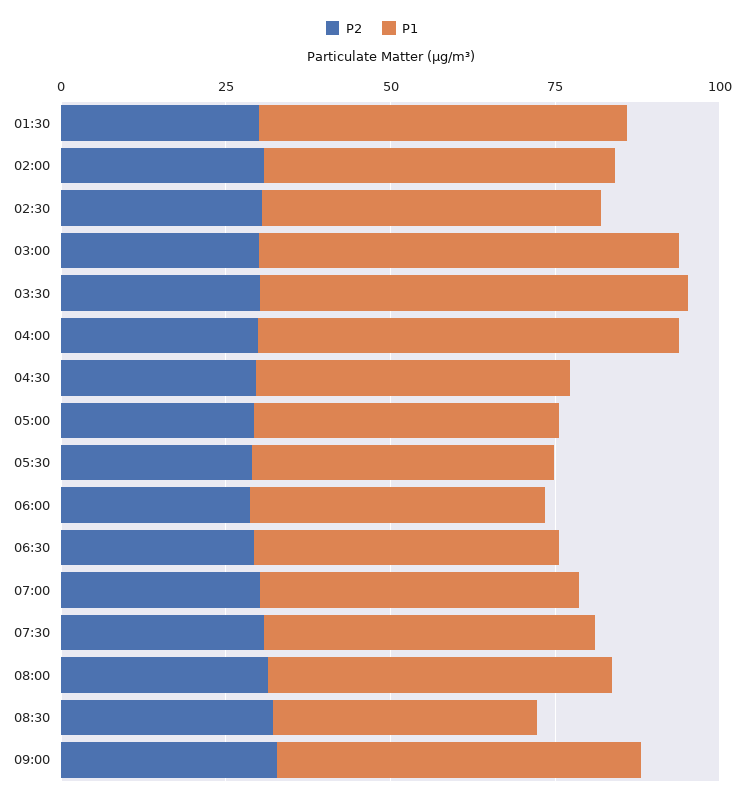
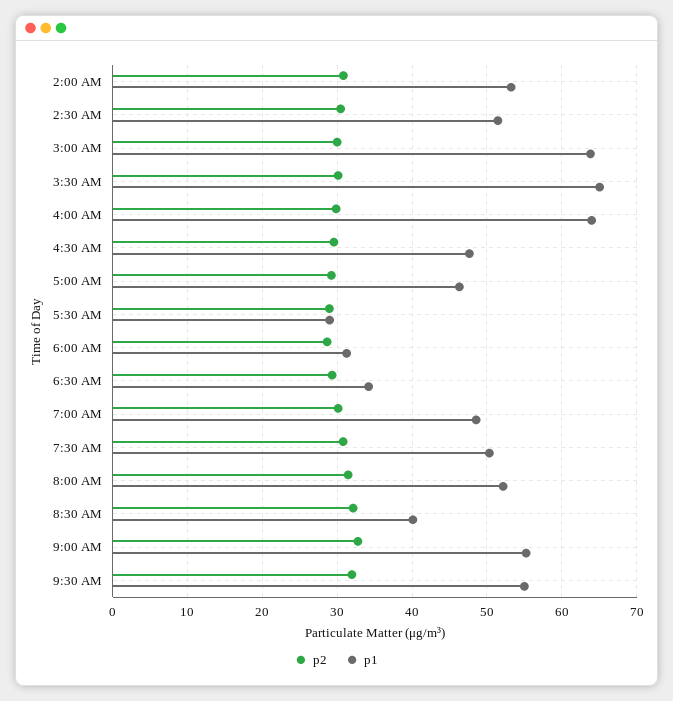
P2, 01:30: 30 -> none
P1, 01:30: 55 -> none
P1, 05:30: 45 -> 29
P1, 06:00: 45 -> 31
P1, 06:30: 45 -> 34
P2, 9:30 AM: none -> 32
P1, 9:30 AM: none -> 55

